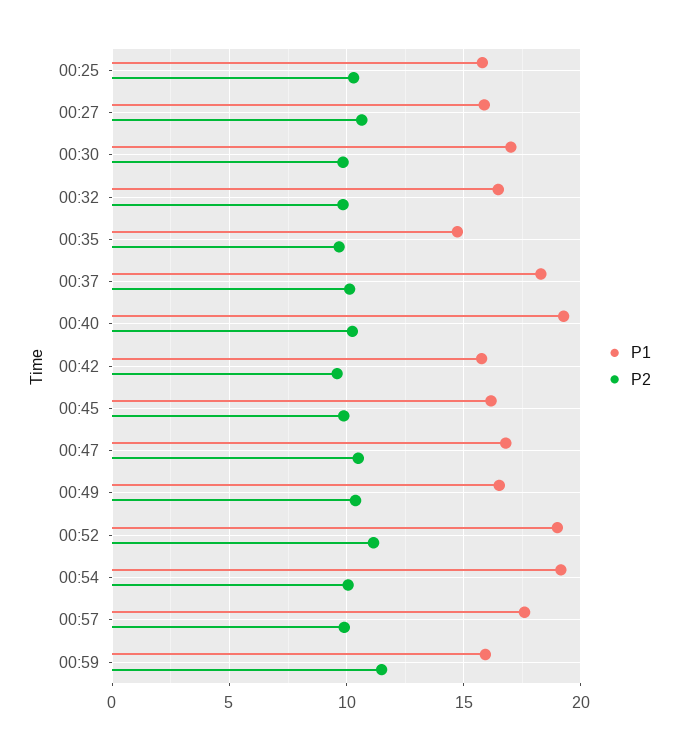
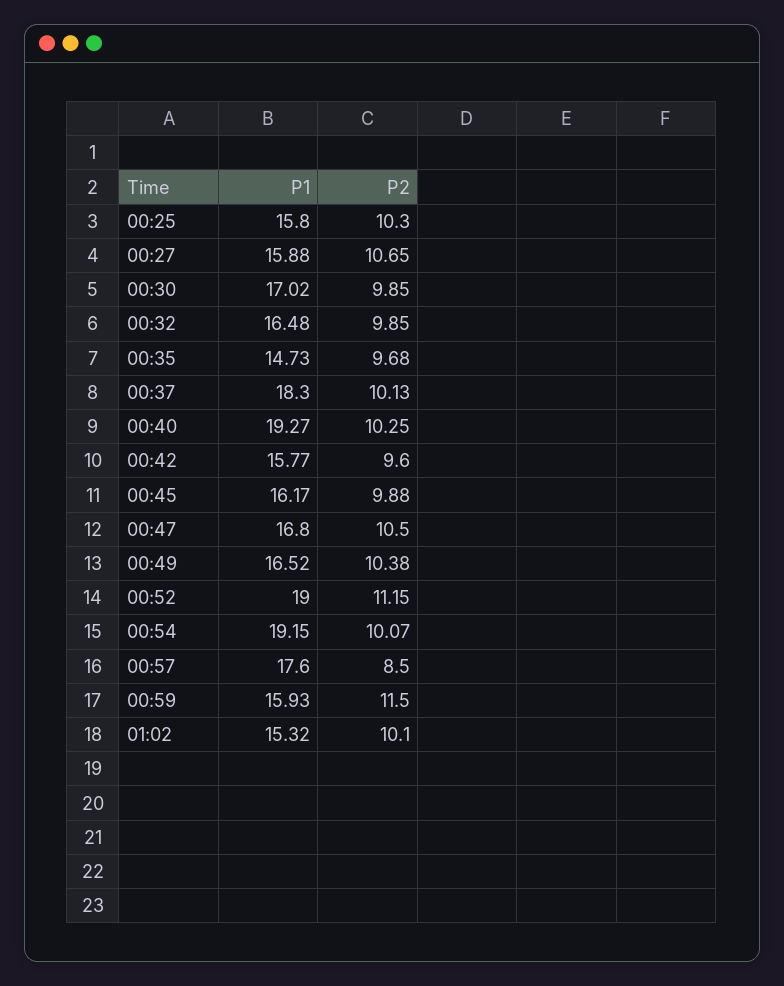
P2, 00:57: 10 -> 8.5
P1, 01:02: none -> 15.32
P2, 01:02: none -> 10.1

